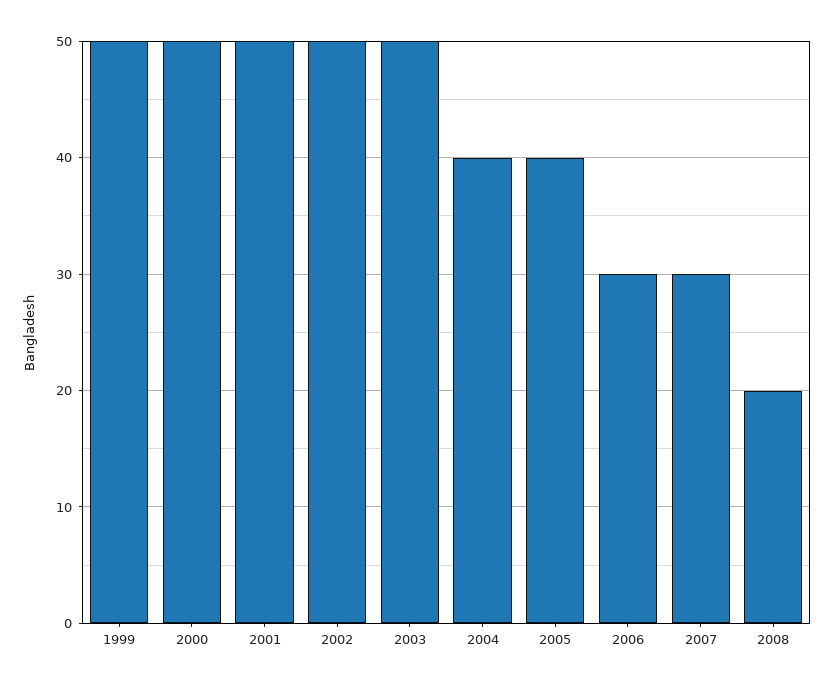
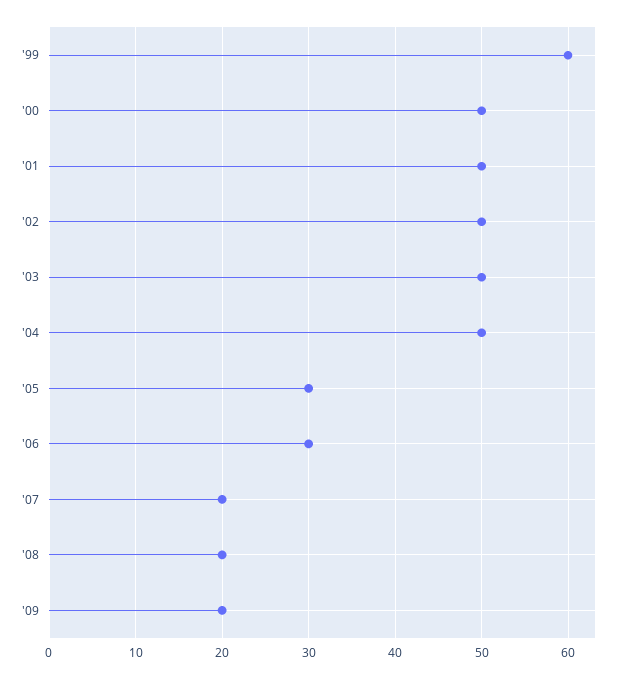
1999: 50 -> 60
2004: 40 -> 50
2005: 40 -> 30
2007: 30 -> 20
'09: none -> 20

